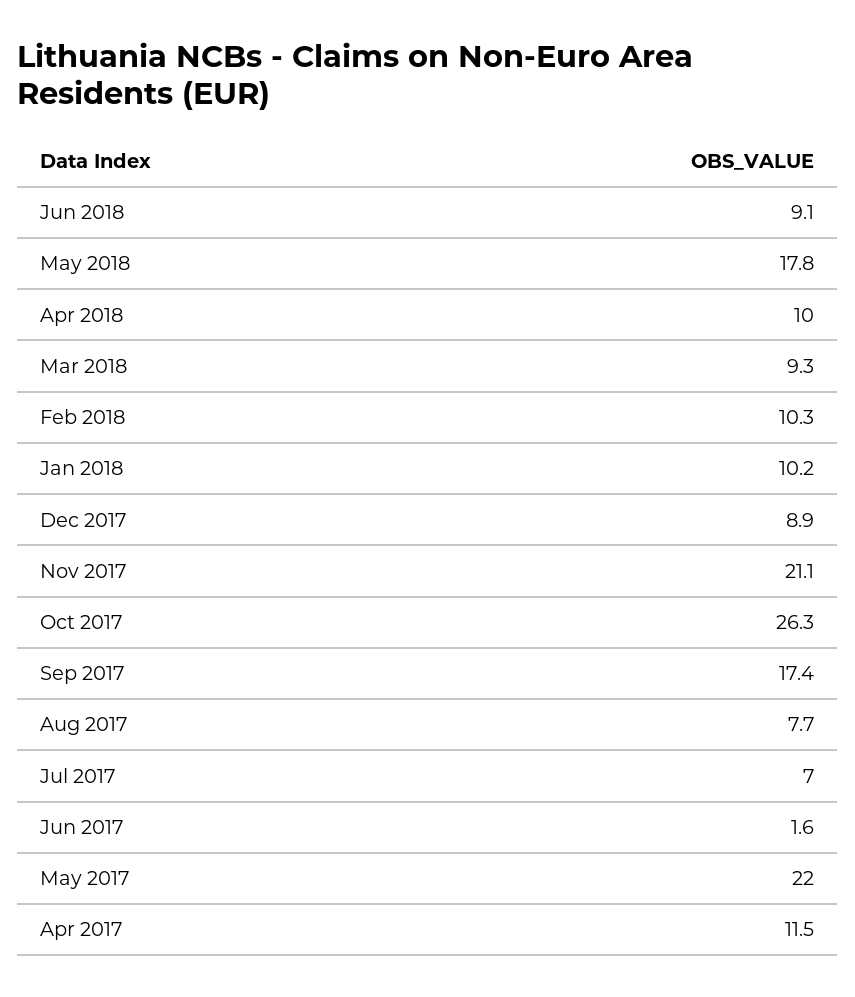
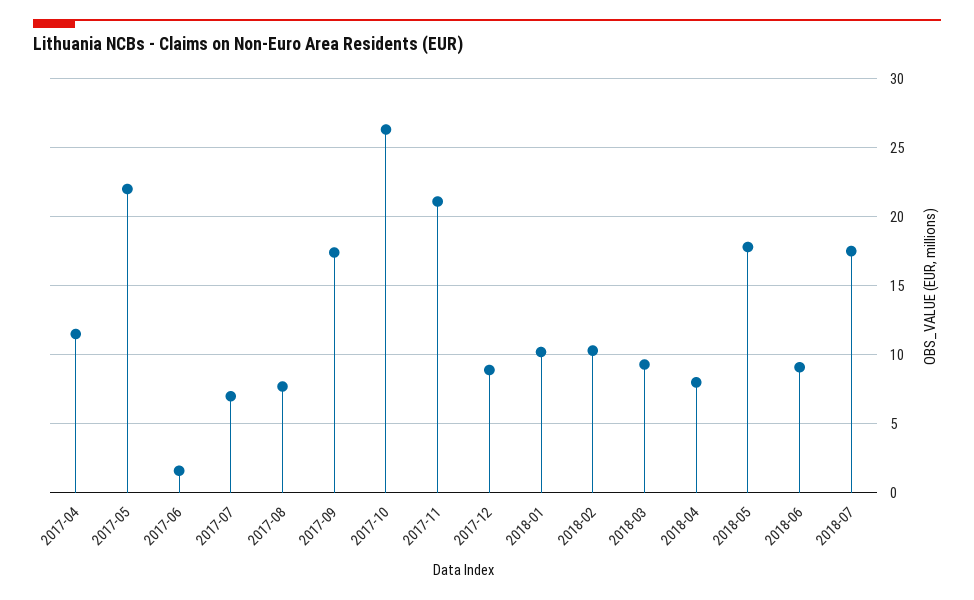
Apr 2018: 10 -> 8
2018-07: none -> 17.5

